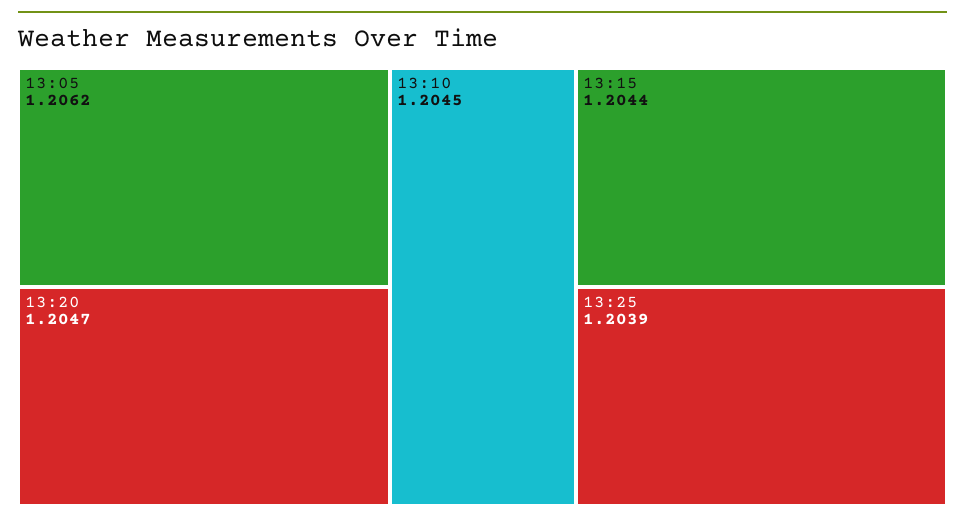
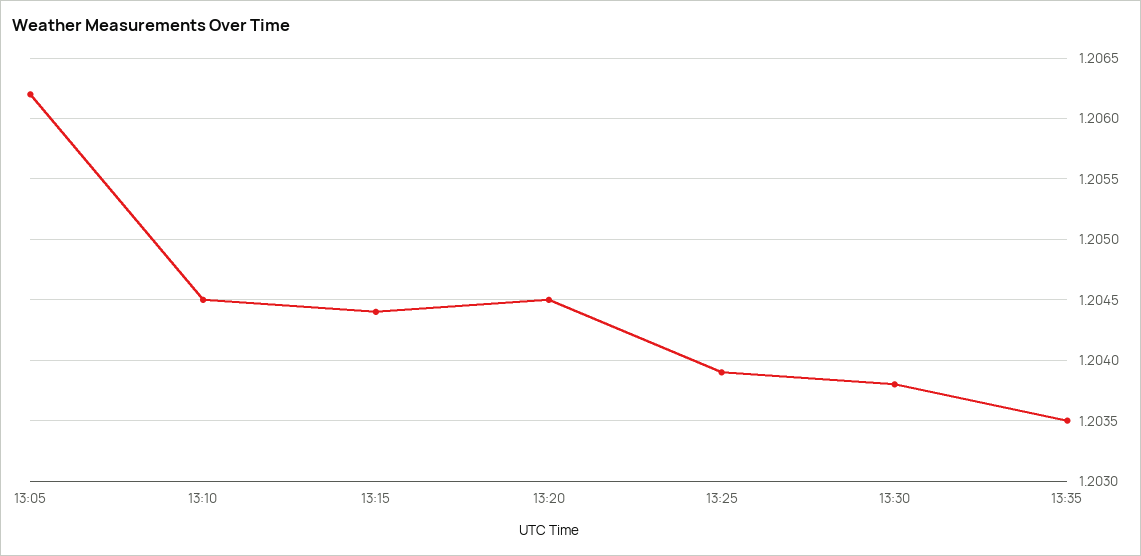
13:20: 1.2047 -> 1.2045
13:30: none -> 1.2038
13:35: none -> 1.2035

